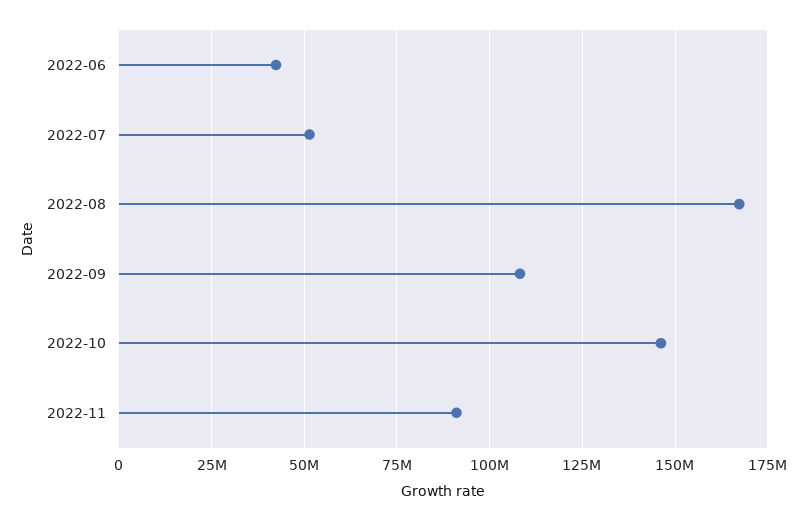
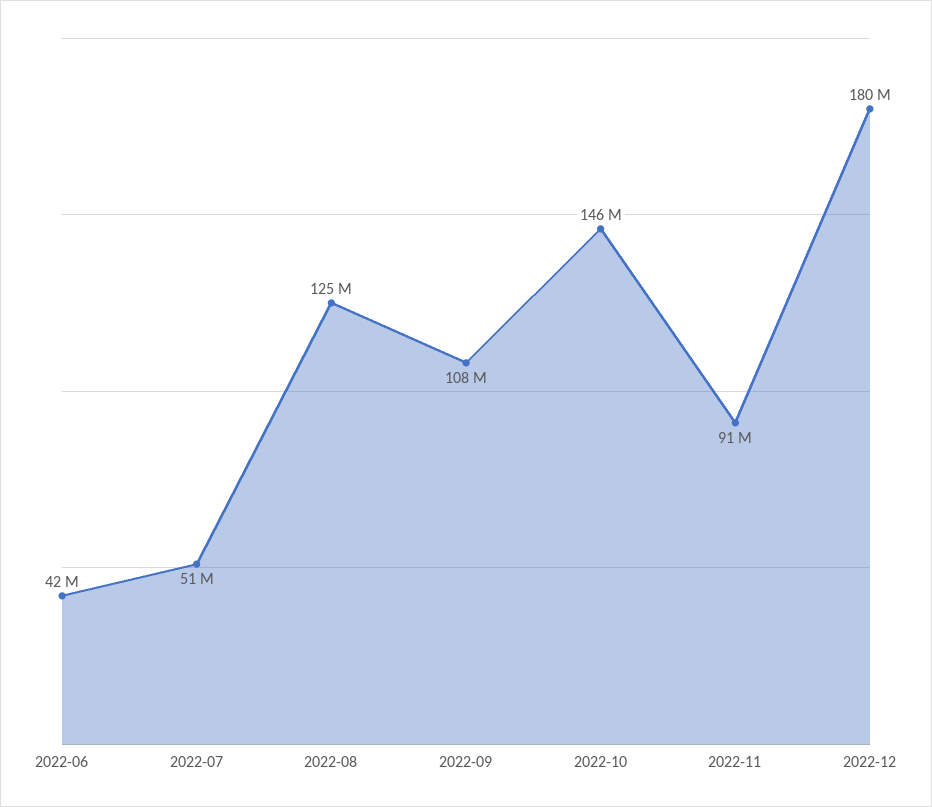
2022-08: 167500000 -> 125000000
2022-12: none -> 180000000

